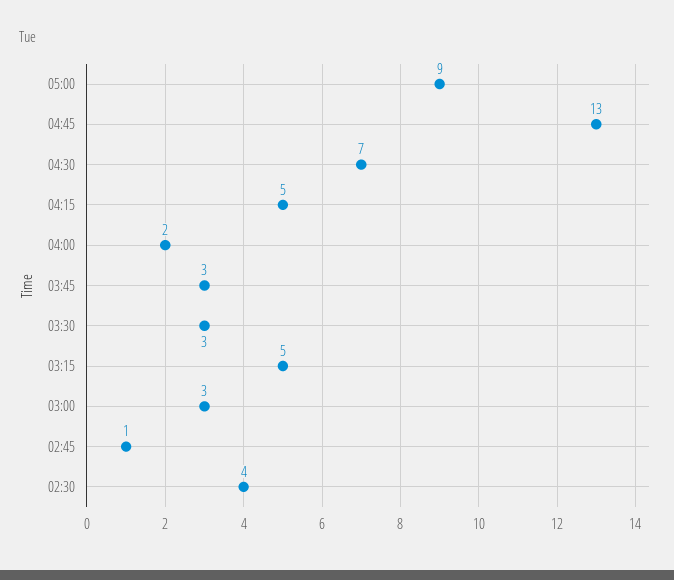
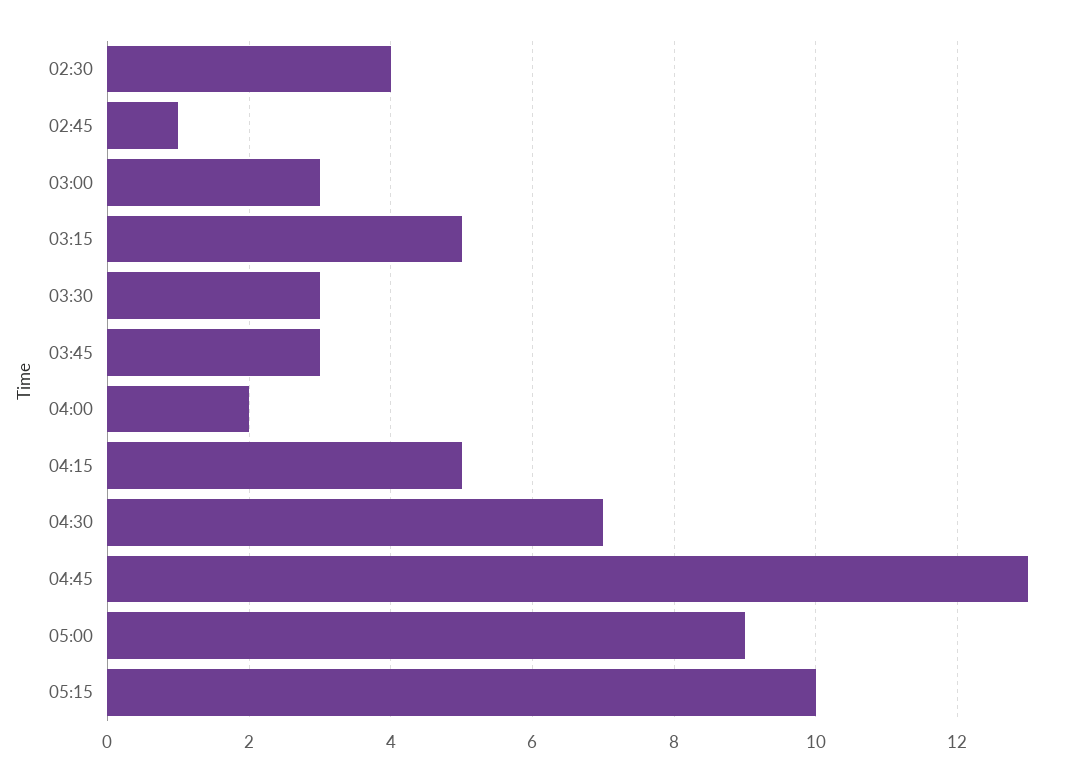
05:15: none -> 10

